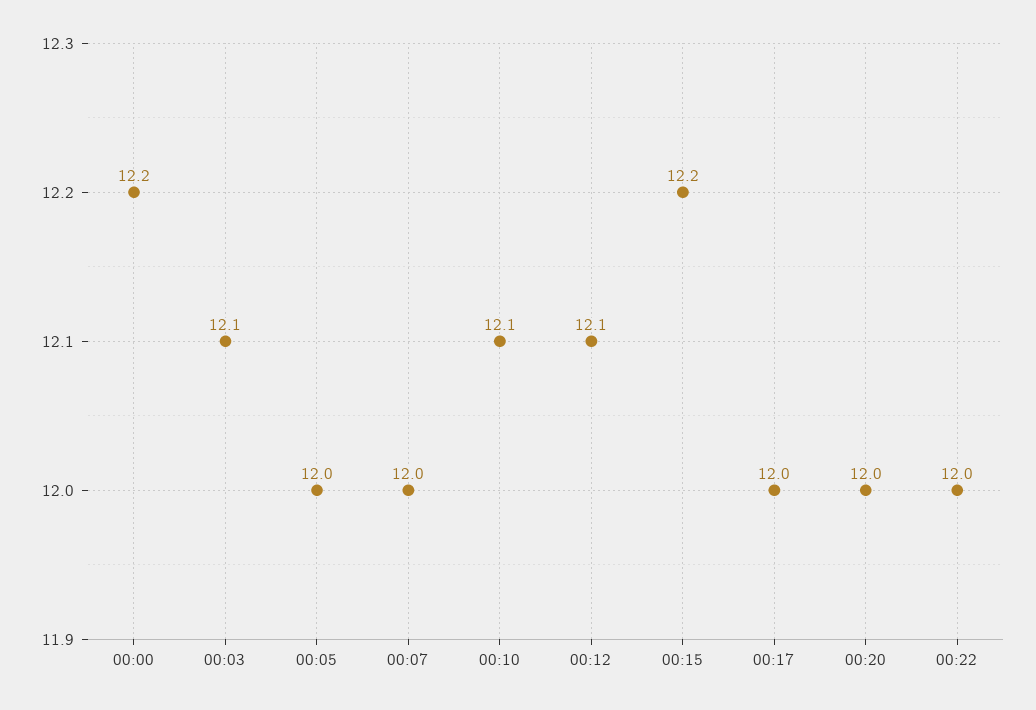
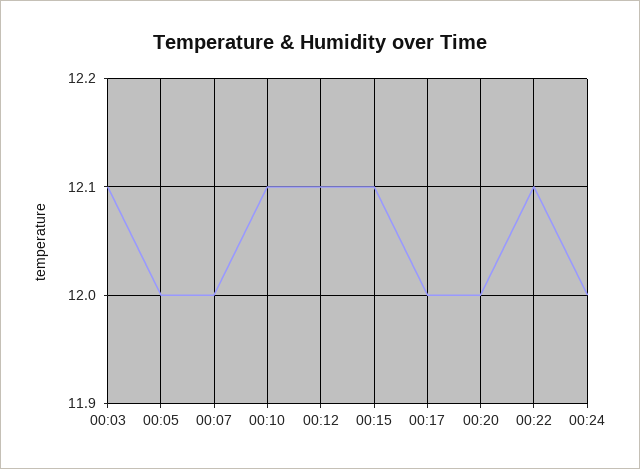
00:00: 12.2 -> none
00:15: 12.2 -> 12.1
00:22: 12 -> 12.1
00:24: none -> 12

